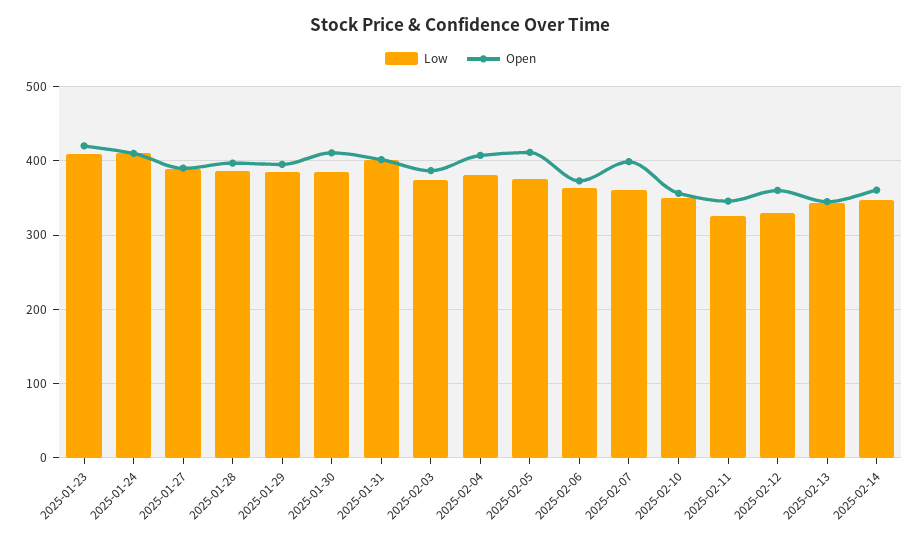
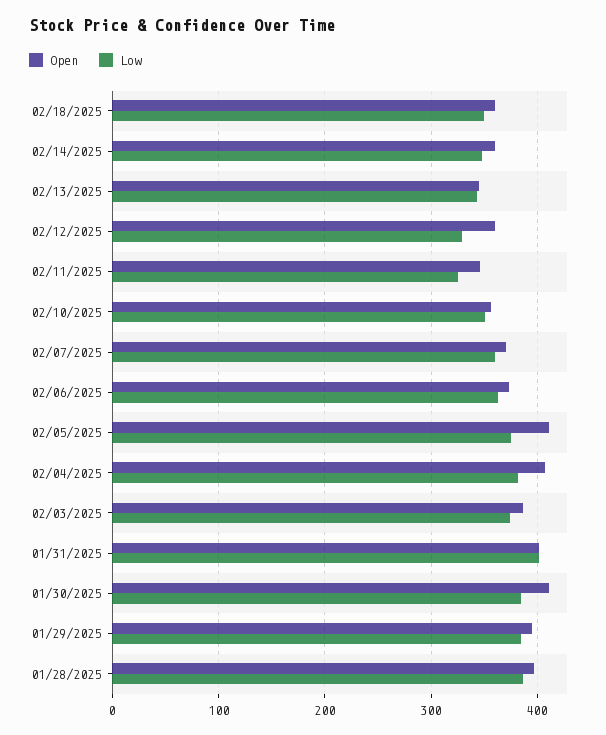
Low, 2025-01-23: 410 -> none
Open, 2025-01-23: 420 -> none
Low, 2025-01-24: 410 -> none
Open, 2025-01-24: 410 -> none
Low, 2025-01-27: 390 -> none
Open, 2025-01-27: 390 -> none
Open, 2025-02-07: 400 -> 370
Open, 02/18/2025: none -> 360
Low, 02/18/2025: none -> 350

